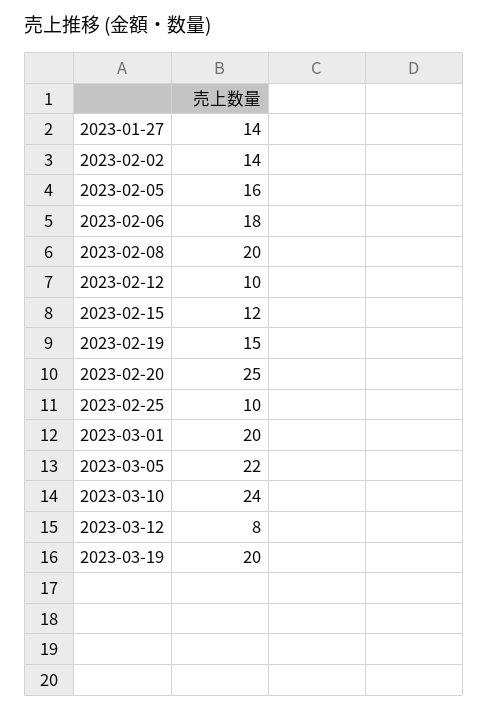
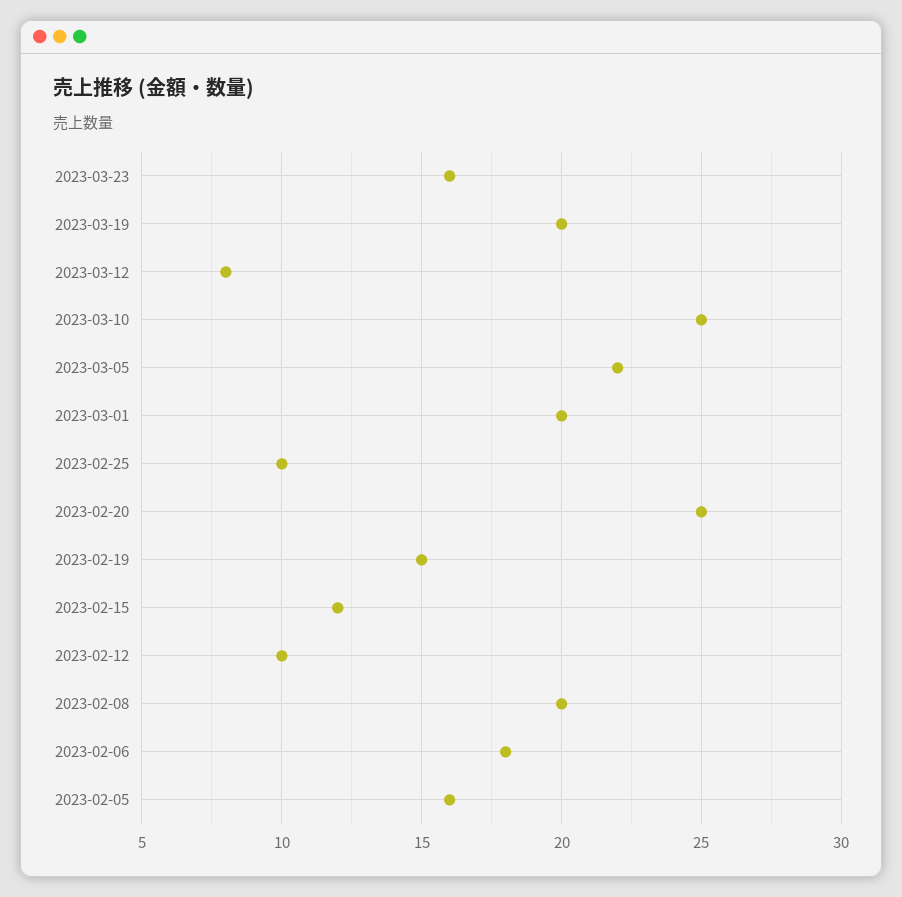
2023-01-27: 14 -> none
2023-02-02: 14 -> none
2023-03-10: 24 -> 25
2023-03-23: none -> 16

